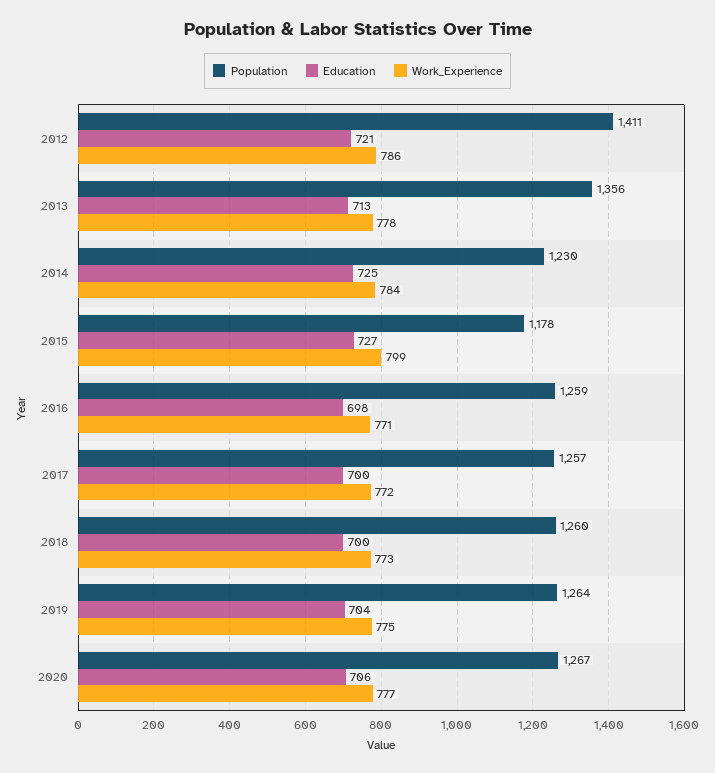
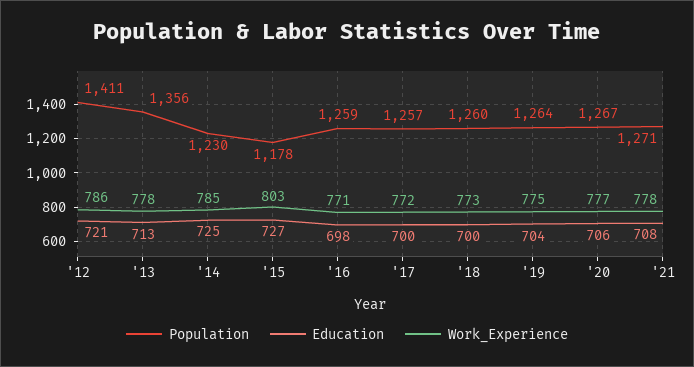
Work_Experience, 2014: 784 -> 785
Work_Experience, 2015: 799 -> 803
Population, '21: none -> 1271
Education, '21: none -> 708
Work_Experience, '21: none -> 778

